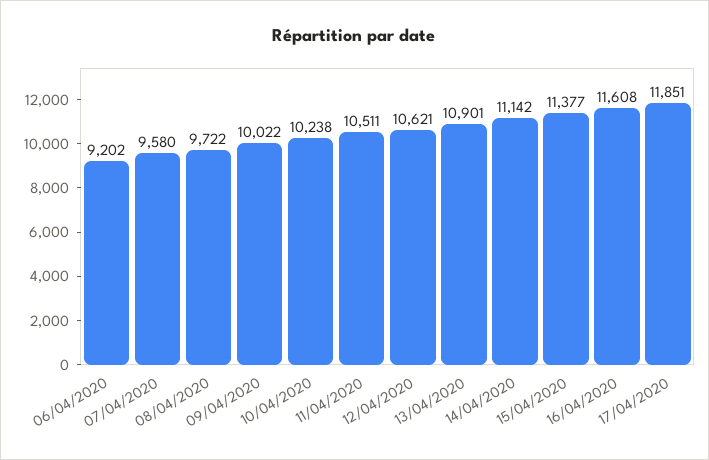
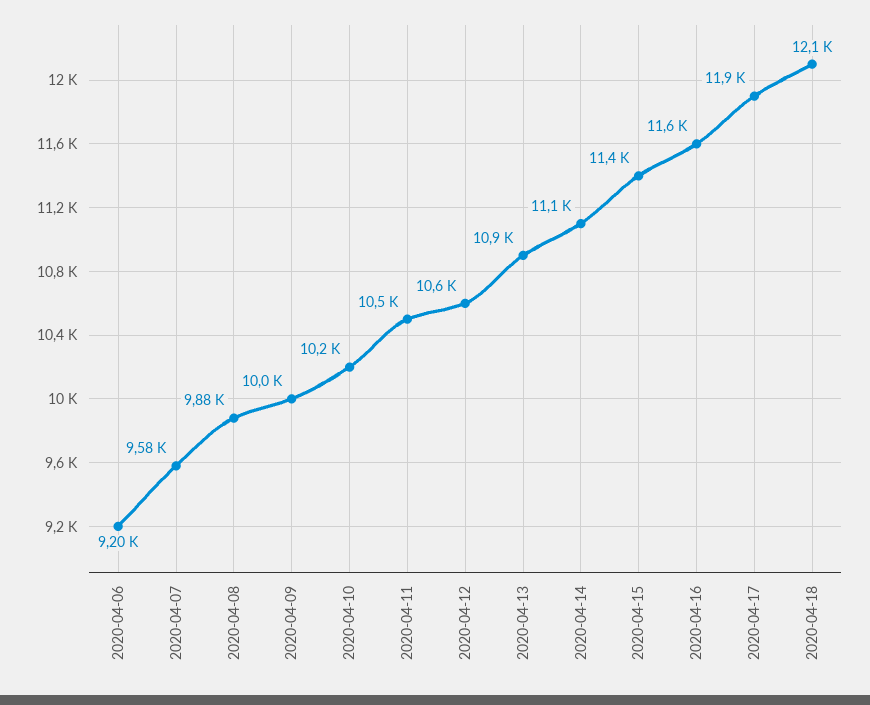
08/04/2020: 9722 -> 9880
2020-04-18: none -> 12100

